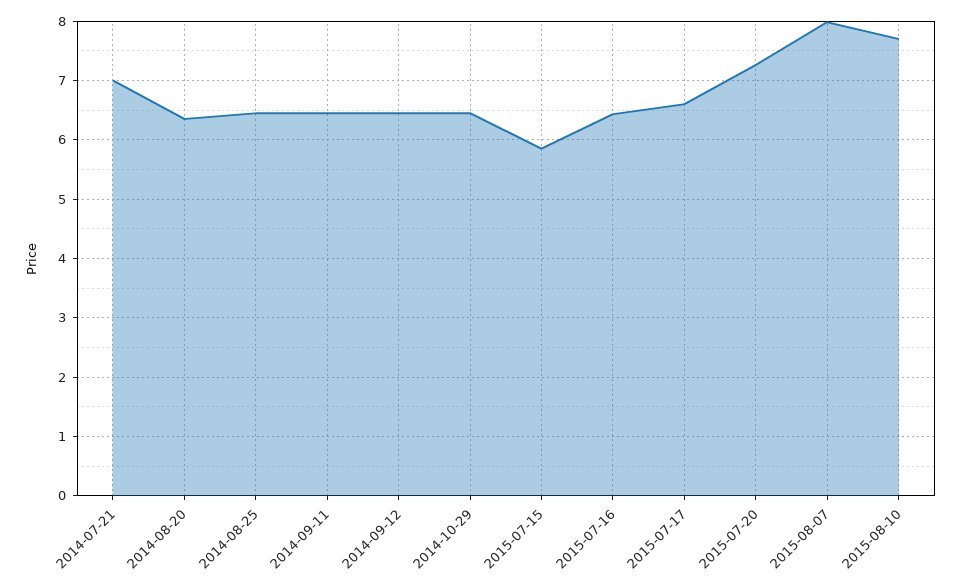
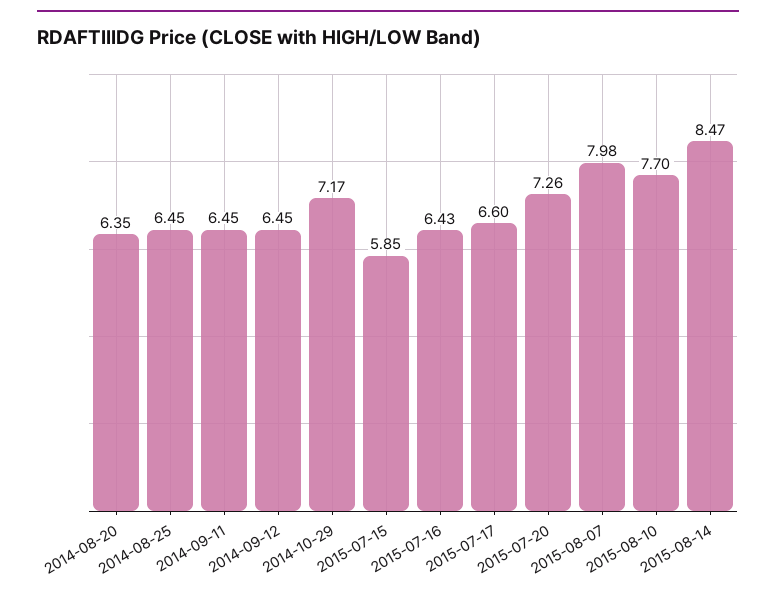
2014-07-21: 7 -> none
2014-10-29: 6.4 -> 7.17
2015-08-14: none -> 8.47

